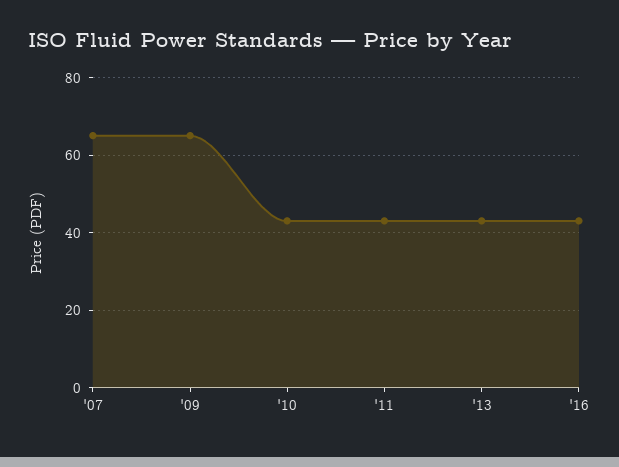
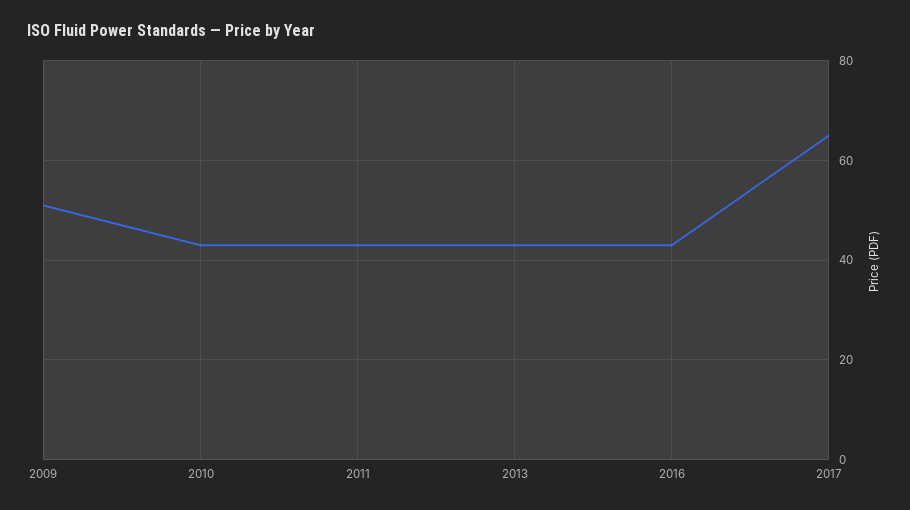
'07: 65 -> none
'09: 65 -> 50
2017: none -> 65

